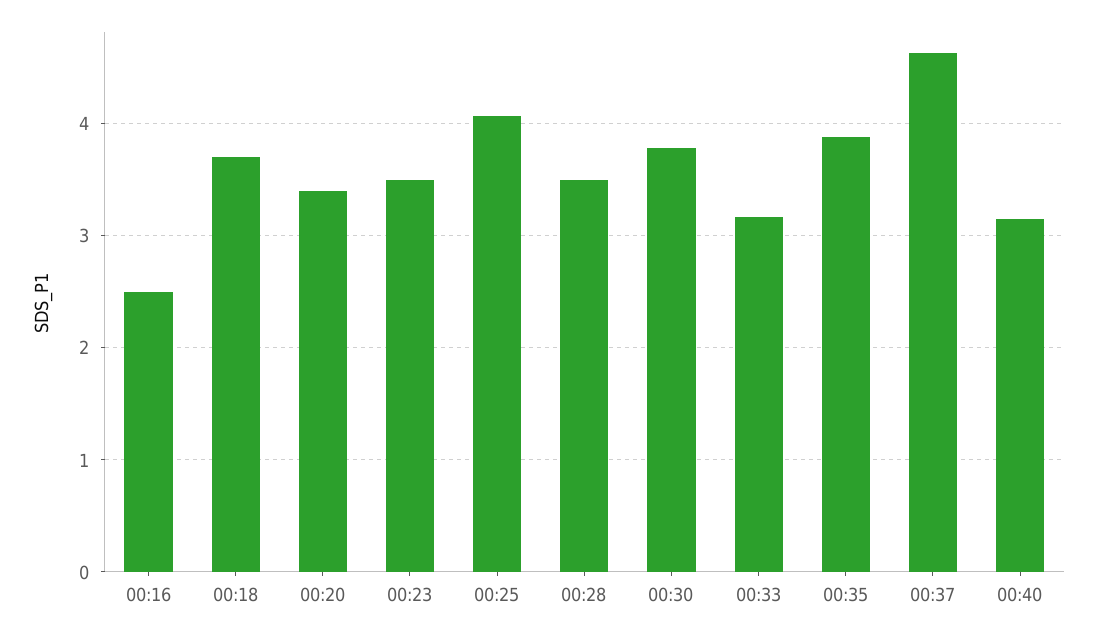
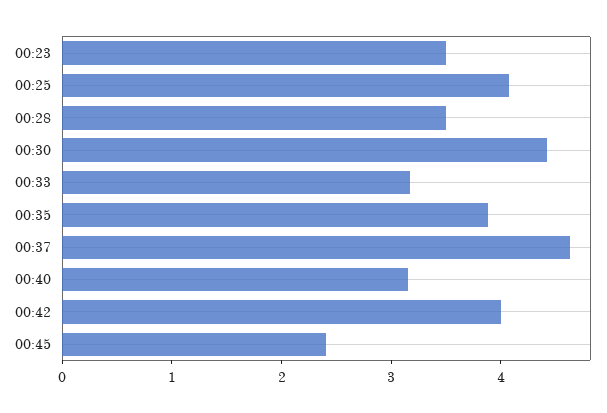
00:16: 2.5 -> none
00:18: 3.7 -> none
00:20: 3.4 -> none
00:30: 3.8 -> 4.4
00:42: none -> 4
00:45: none -> 2.4

